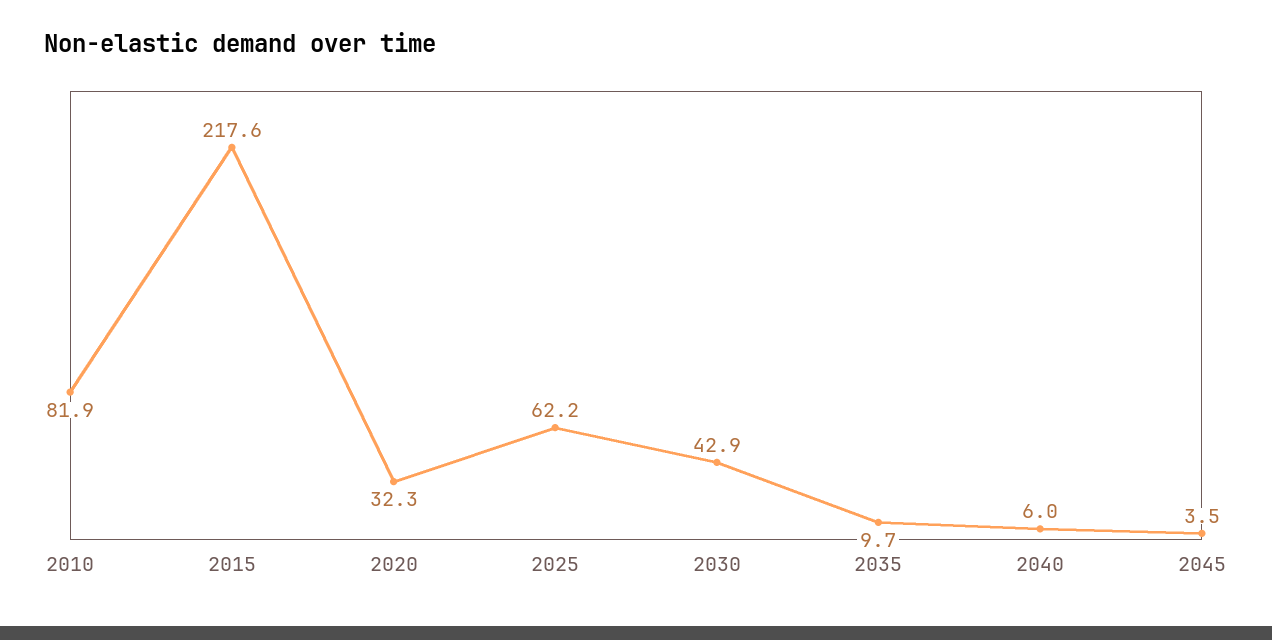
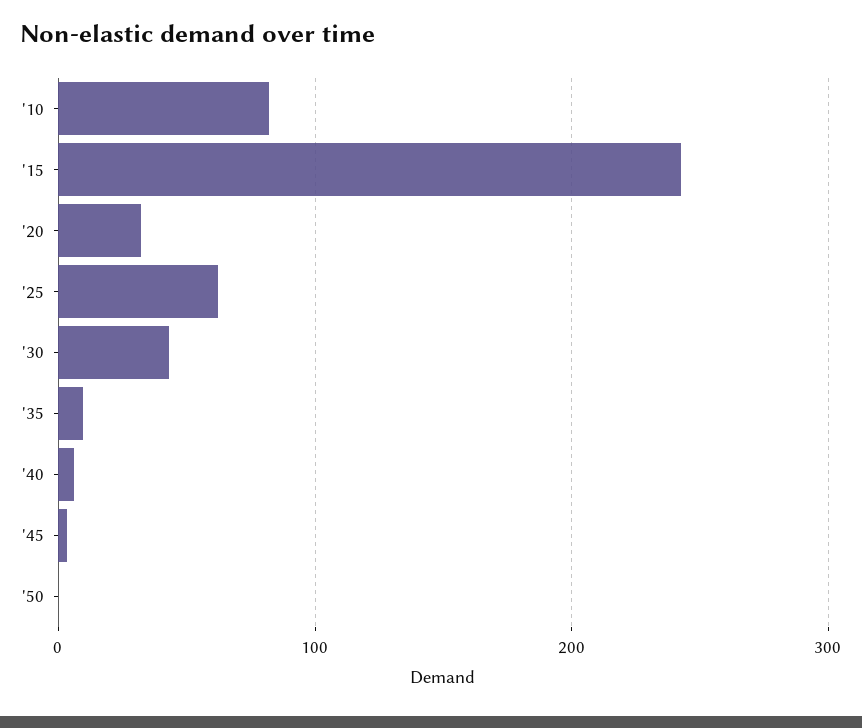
2015: 217.6 -> 240
'50: none -> 0

